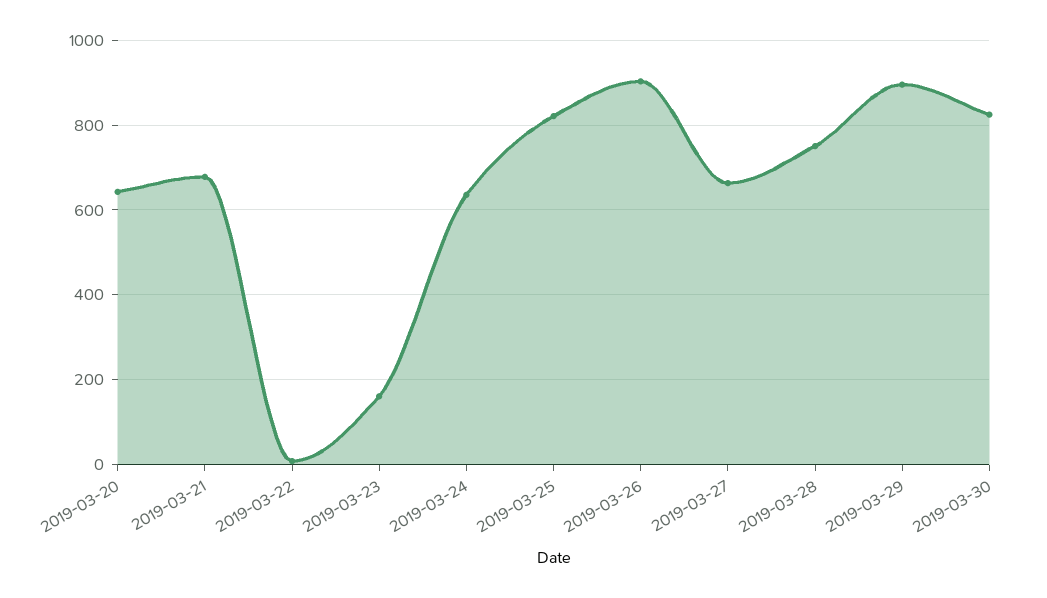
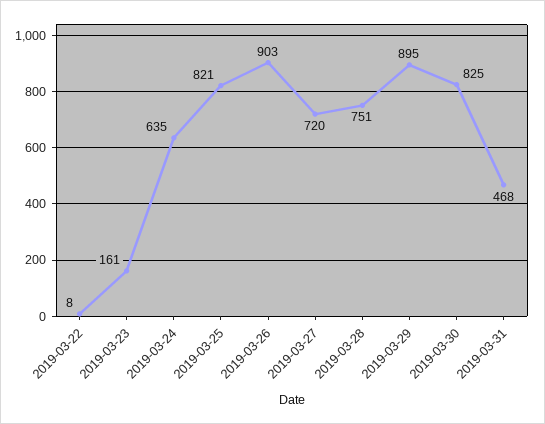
2019-03-20: 640 -> none
2019-03-21: 680 -> none
2019-03-27: 660 -> 720
2019-03-31: none -> 468

